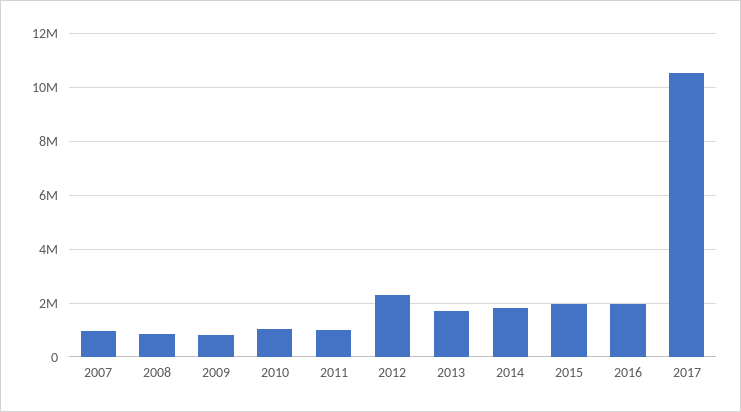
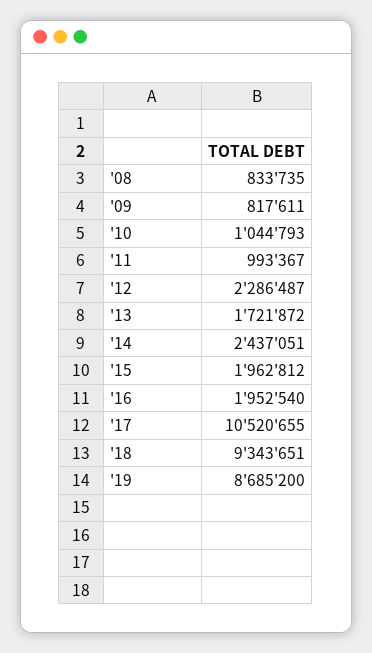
2007: 1000000 -> none
2014: 1750000 -> 2437051
'18: none -> 9343651
'19: none -> 8685200

